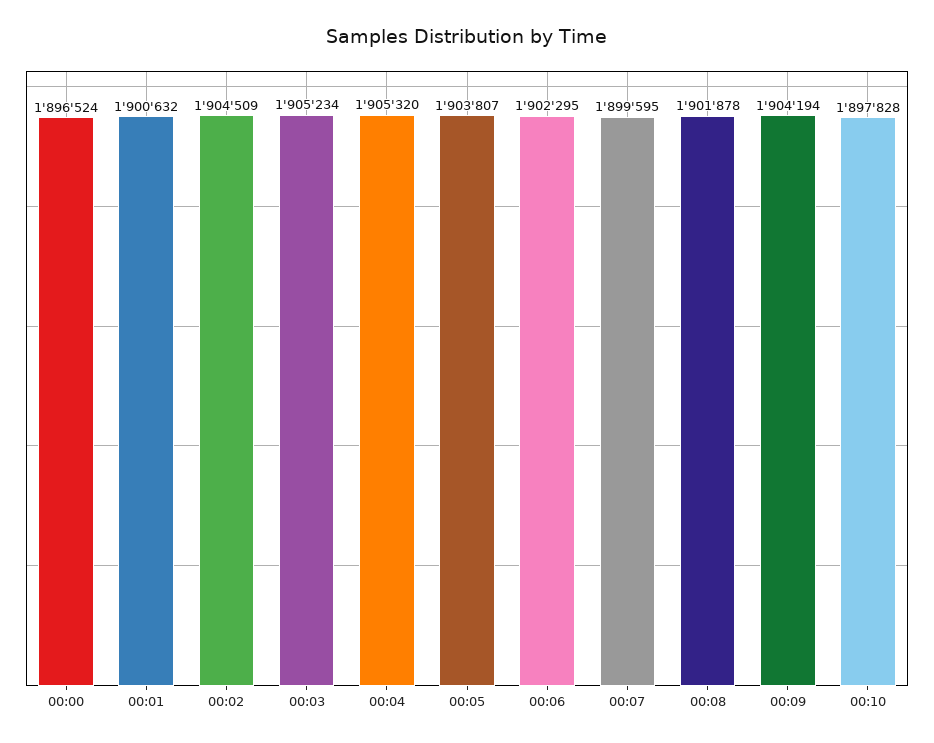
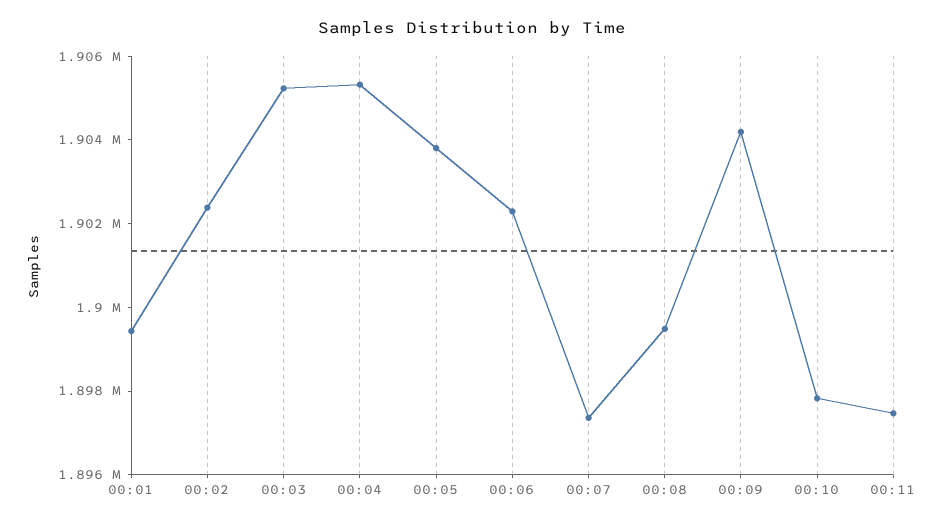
00:00: 1896524 -> none
00:01: 1900632 -> 1899500
00:02: 1904509 -> 1902500
00:07: 1899595 -> 1897500
00:08: 1901878 -> 1899500
00:11: none -> 1897500

